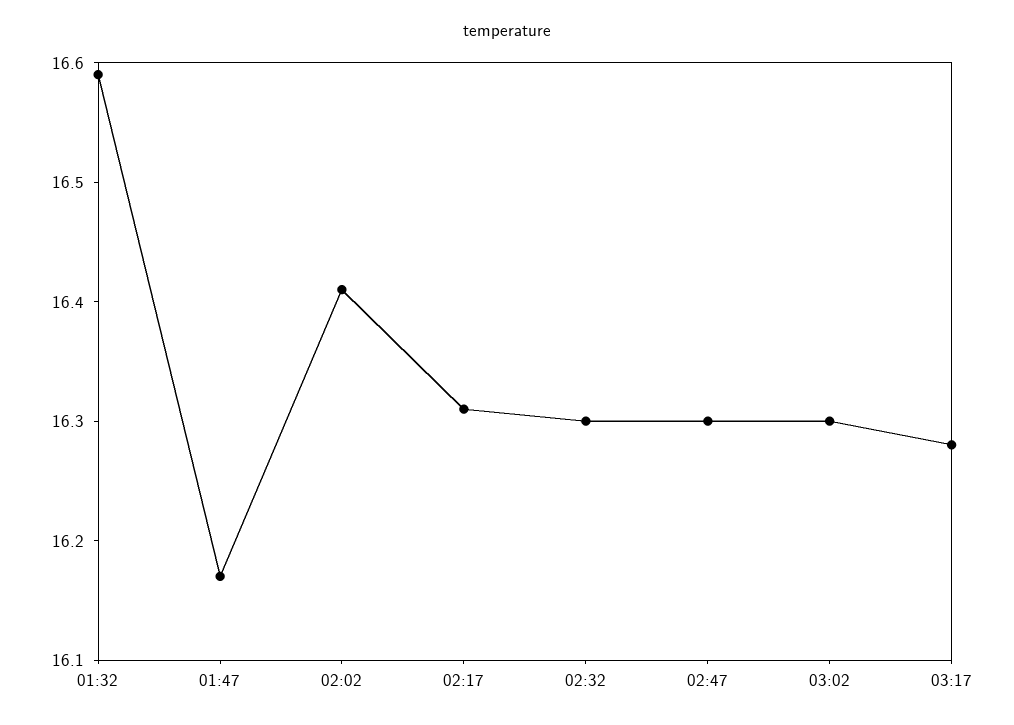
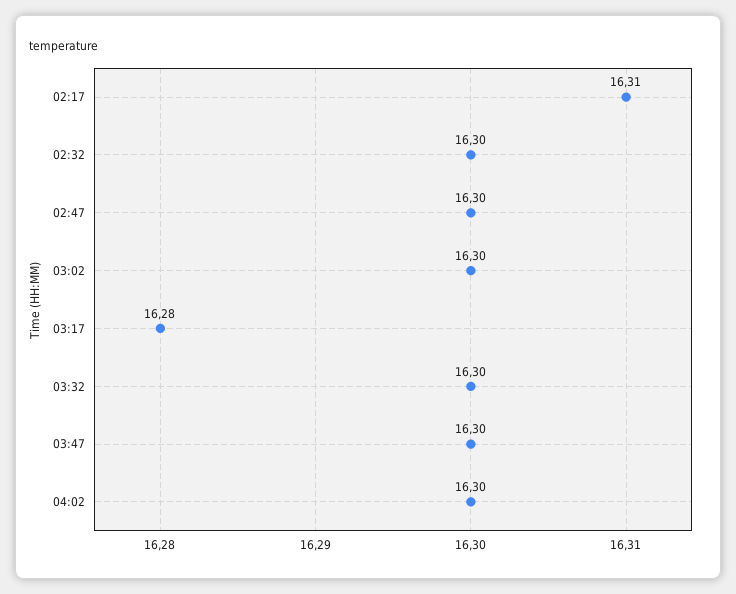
01:32: 16.59 -> none
01:47: 16.17 -> none
02:02: 16.41 -> none
03:32: none -> 16.3
03:47: none -> 16.3
04:02: none -> 16.3

